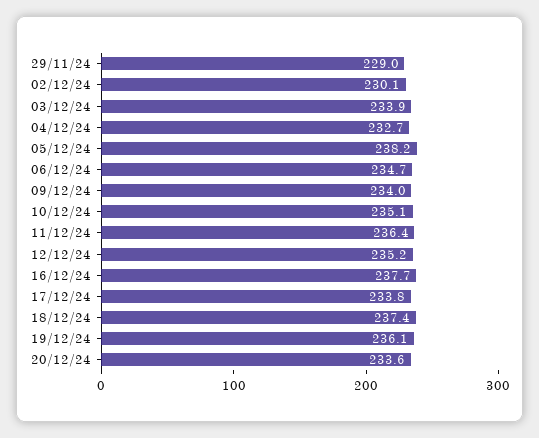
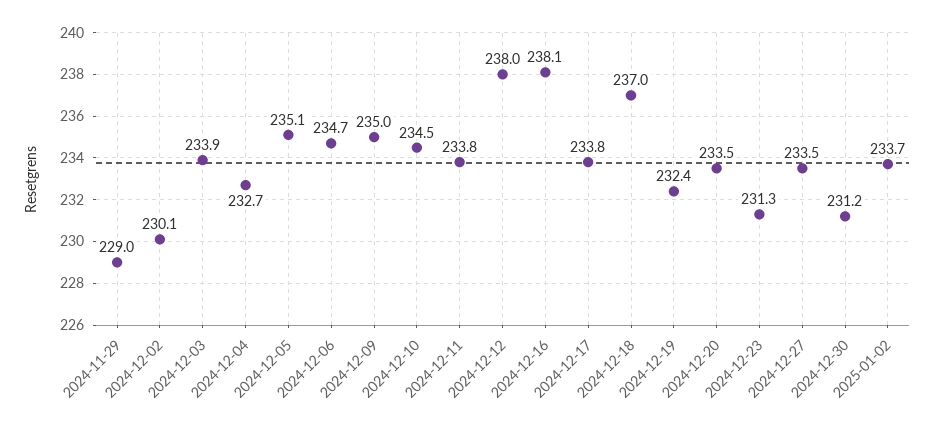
05/12/24: 238.2 -> 235.1
09/12/24: 234 -> 235
10/12/24: 235.1 -> 234.5
11/12/24: 236.4 -> 233.8
12/12/24: 235.2 -> 238
16/12/24: 237.7 -> 238.1
18/12/24: 237.4 -> 237
19/12/24: 236.1 -> 232.4
20/12/24: 233.6 -> 233.5
2024-12-23: none -> 231.3
2024-12-27: none -> 233.5
2024-12-30: none -> 231.2
2025-01-02: none -> 233.7

